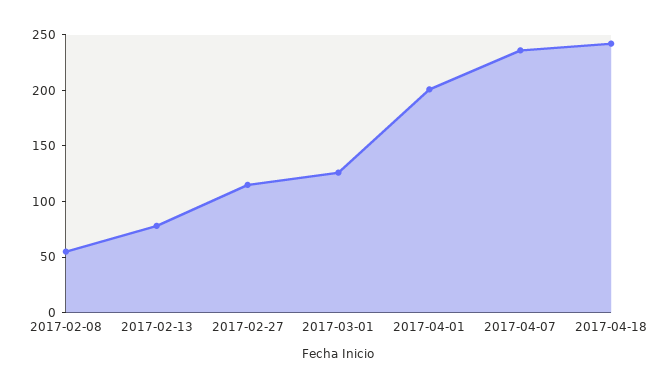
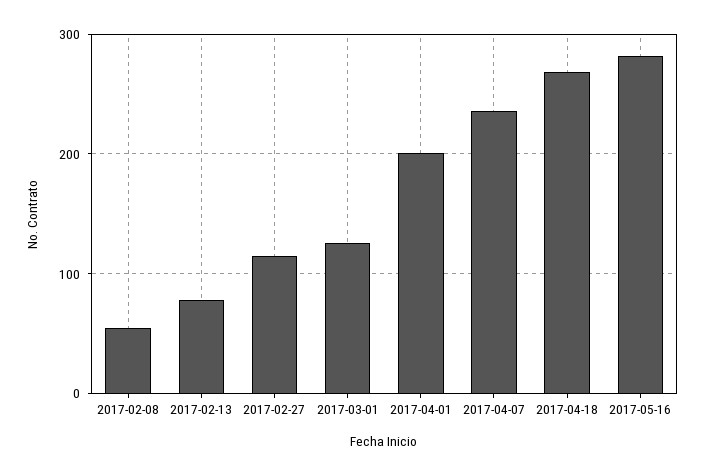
2017-04-18: 240 -> 270
2017-05-16: none -> 280

